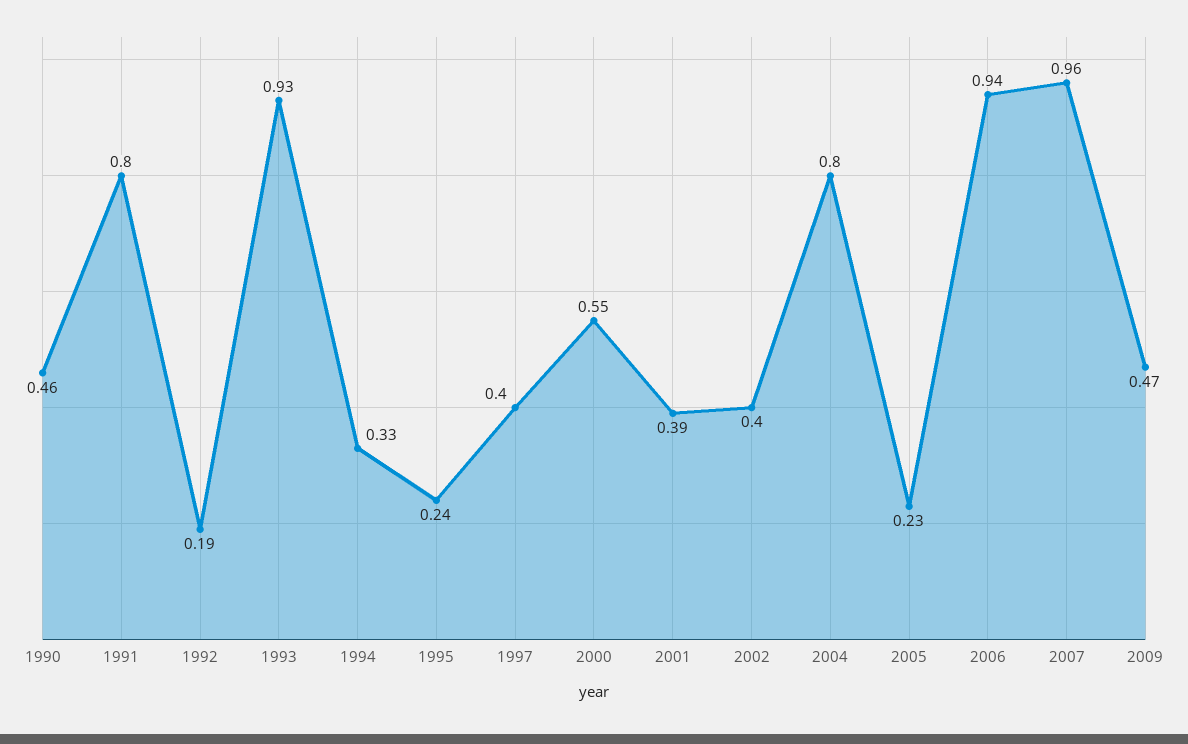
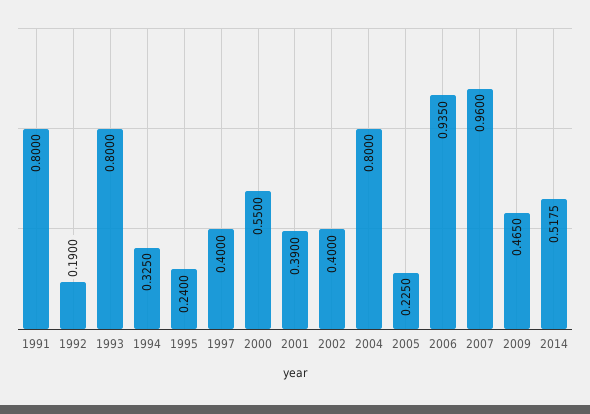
1990: 0.46 -> none
1993: 0.93 -> 0.8
2014: none -> 0.5175

